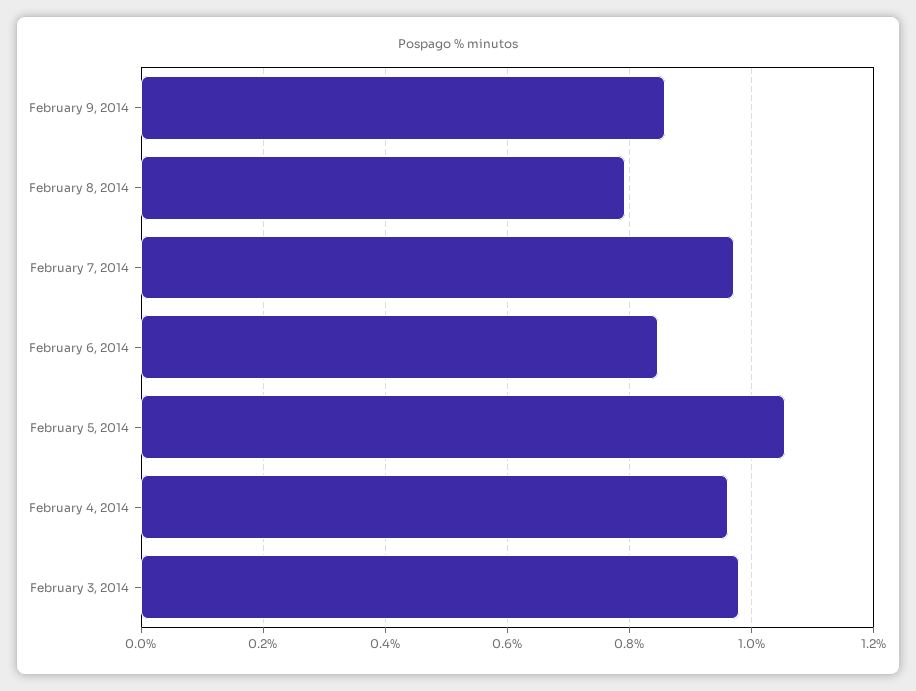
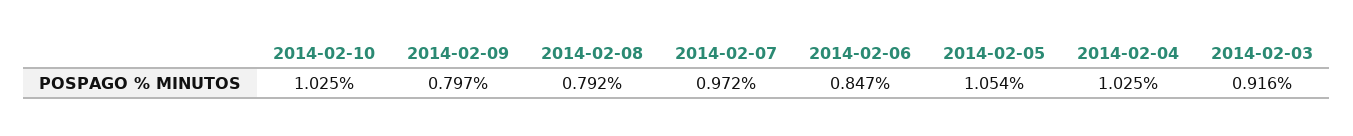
February 9, 2014: 0.86 -> 0.797
February 4, 2014: 0.96 -> 1.025
February 3, 2014: 0.98 -> 0.916
2014-02-10: none -> 1.025

